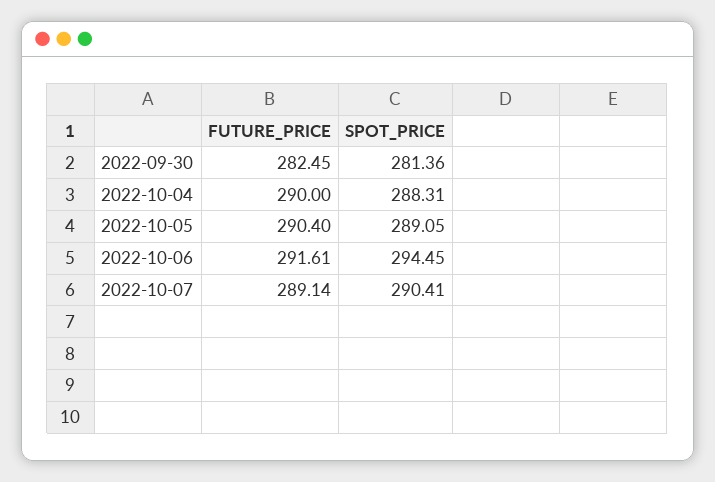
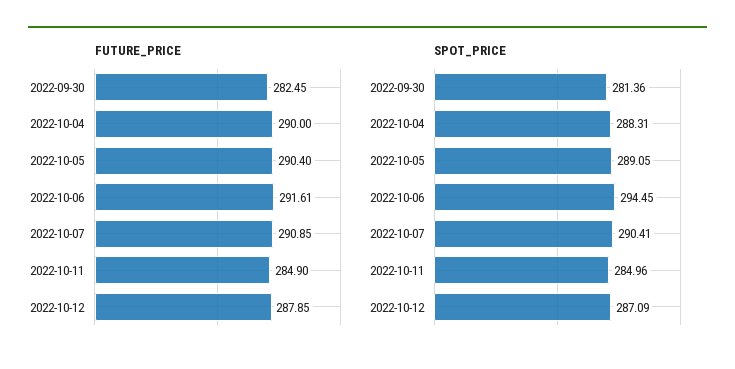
FUTURE_PRICE, 2022-10-07: 289.14 -> 290.85
FUTURE_PRICE, 2022-10-11: none -> 284.9
FUTURE_PRICE, 2022-10-12: none -> 287.85
SPOT_PRICE, 2022-10-11: none -> 284.96
SPOT_PRICE, 2022-10-12: none -> 287.09

